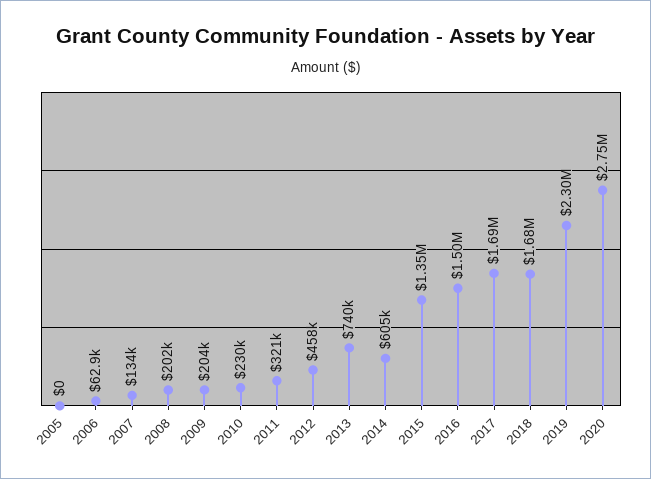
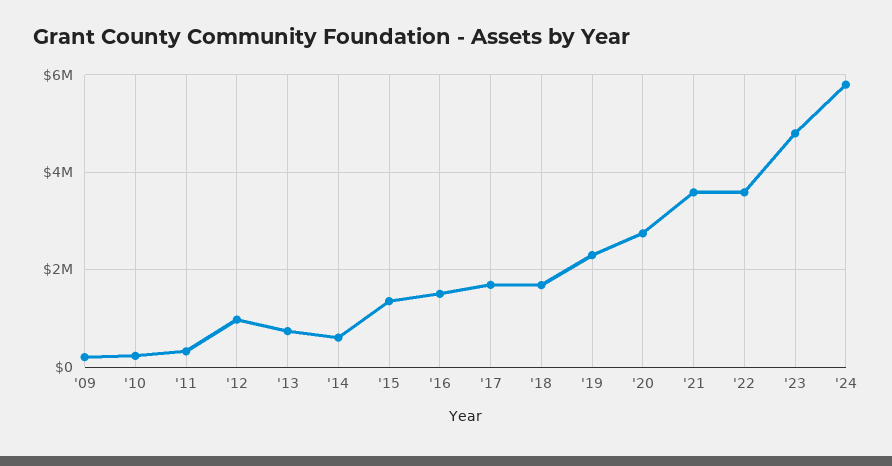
2005: 0 -> none
2006: 62900 -> none
2007: 134000 -> none
2008: 202000 -> none
2012: 458000 -> 1000000
'21: none -> 3600000
'22: none -> 3600000
'23: none -> 4800000
'24: none -> 5800000

